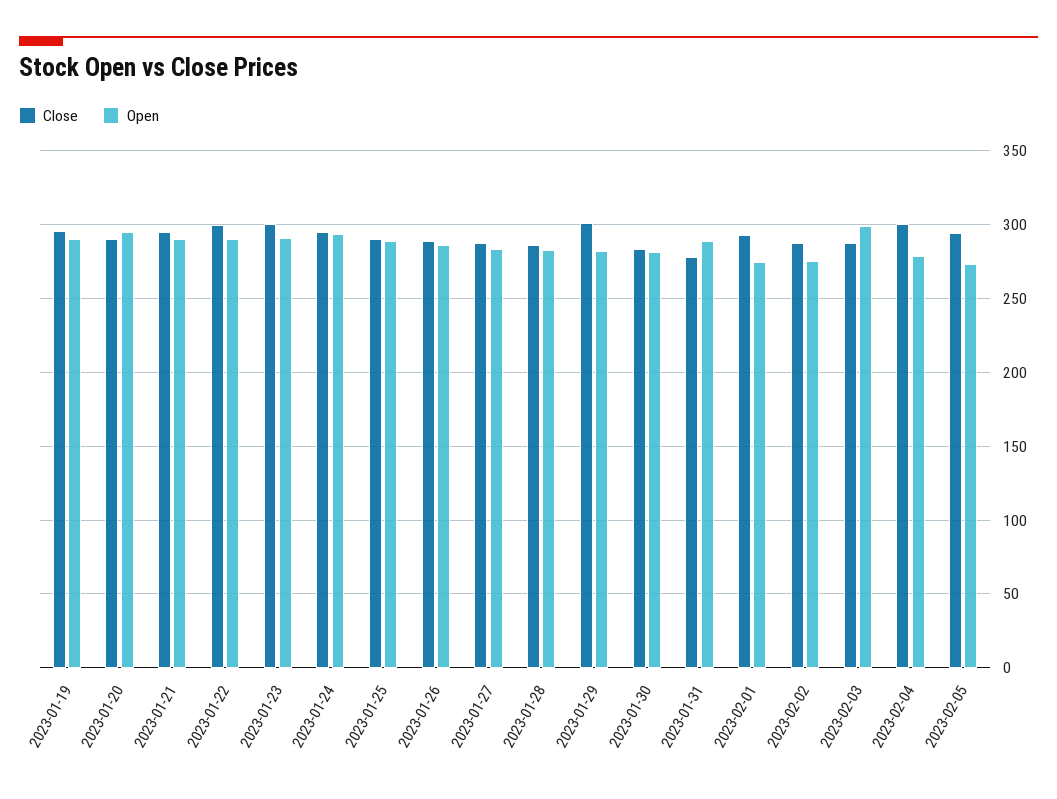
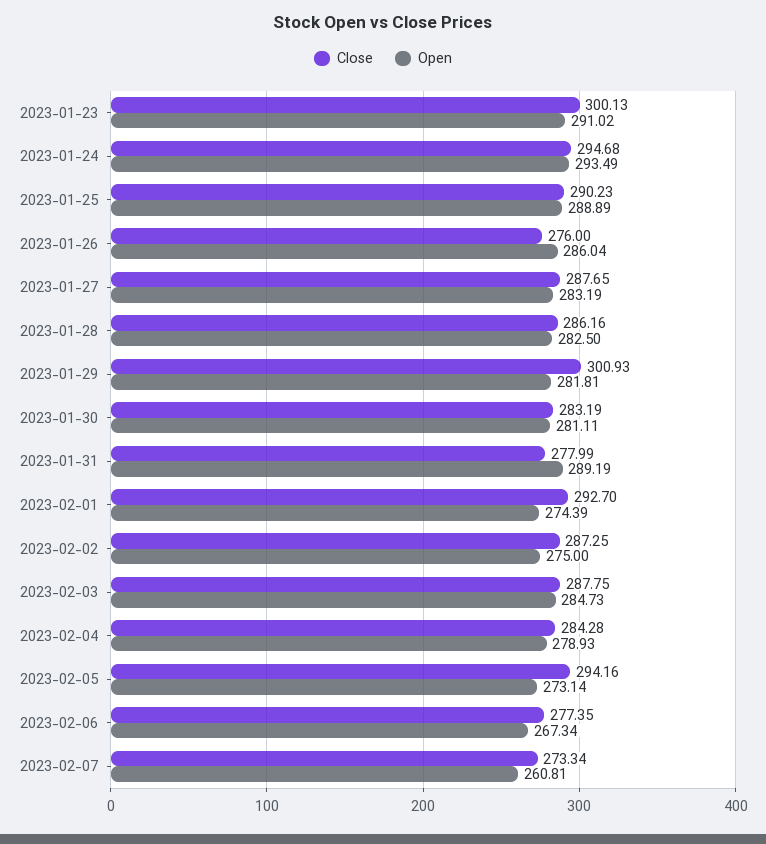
Close, 2023-01-19: 295 -> none
Open, 2023-01-19: 290 -> none
Close, 2023-01-20: 290 -> none
Open, 2023-01-20: 295 -> none
Close, 2023-01-21: 295 -> none
Open, 2023-01-21: 290 -> none
Close, 2023-01-22: 300 -> none
Open, 2023-01-22: 290 -> none
Close, 2023-01-26: 290 -> 276
Open, 2023-02-03: 300 -> 284.73
Close, 2023-02-04: 300 -> 284.28
Close, 2023-02-06: none -> 277.35
Open, 2023-02-06: none -> 267.34
Close, 2023-02-07: none -> 273.34
Open, 2023-02-07: none -> 260.81

